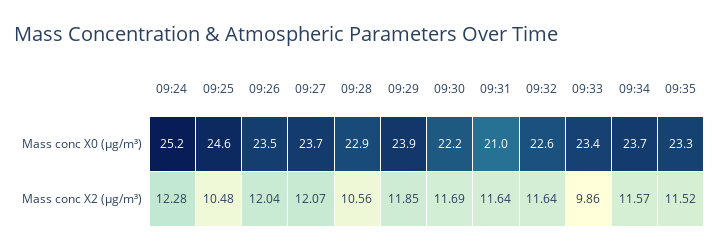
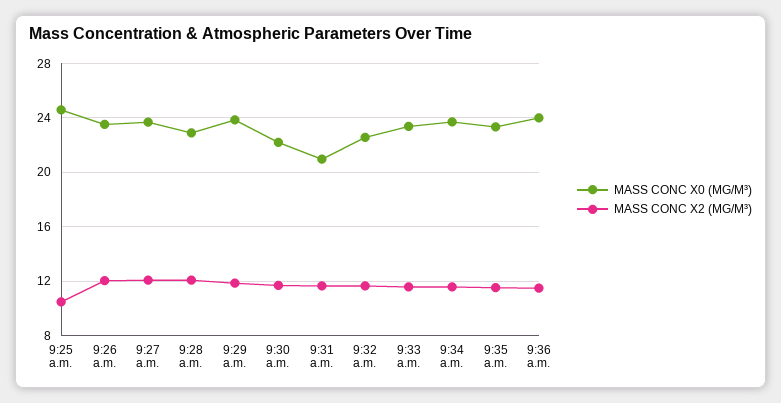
Mass conc X0 (μg/m³), 09:24: 25.2 -> none
Mass conc X2 (μg/m³), 09:24: 12.28 -> none
Mass conc X2 (μg/m³), 09:28: 10.56 -> 12
Mass conc X2 (μg/m³), 09:33: 9.86 -> 11.5
Mass conc X0 (μg/m³), 9:36 a.m.: none -> 24
Mass conc X2 (μg/m³), 9:36 a.m.: none -> 11.5

